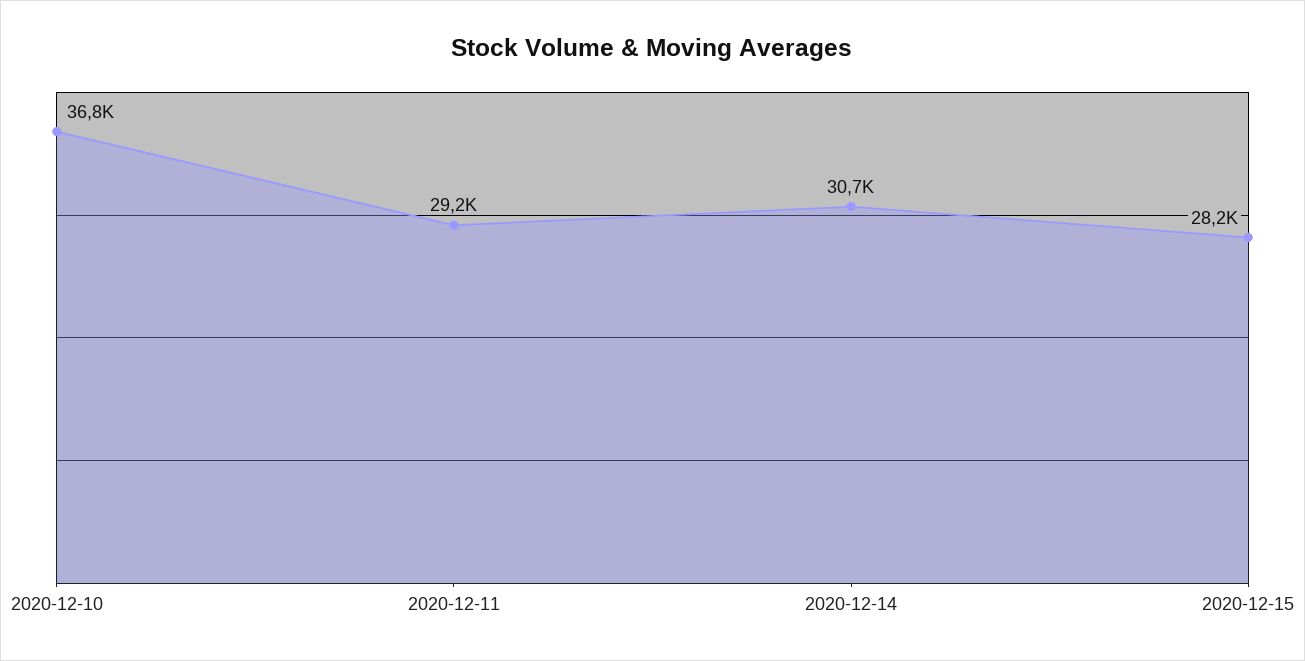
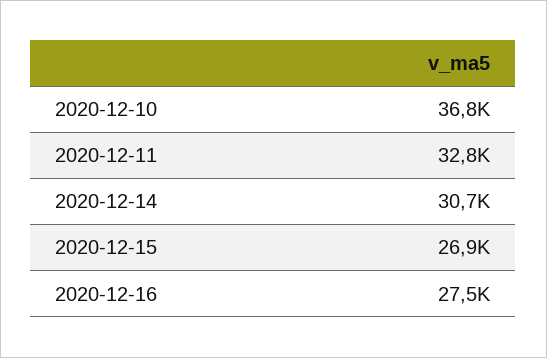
2020-12-11: 29200 -> 32800
2020-12-15: 28200 -> 26900
2020-12-16: none -> 27500

